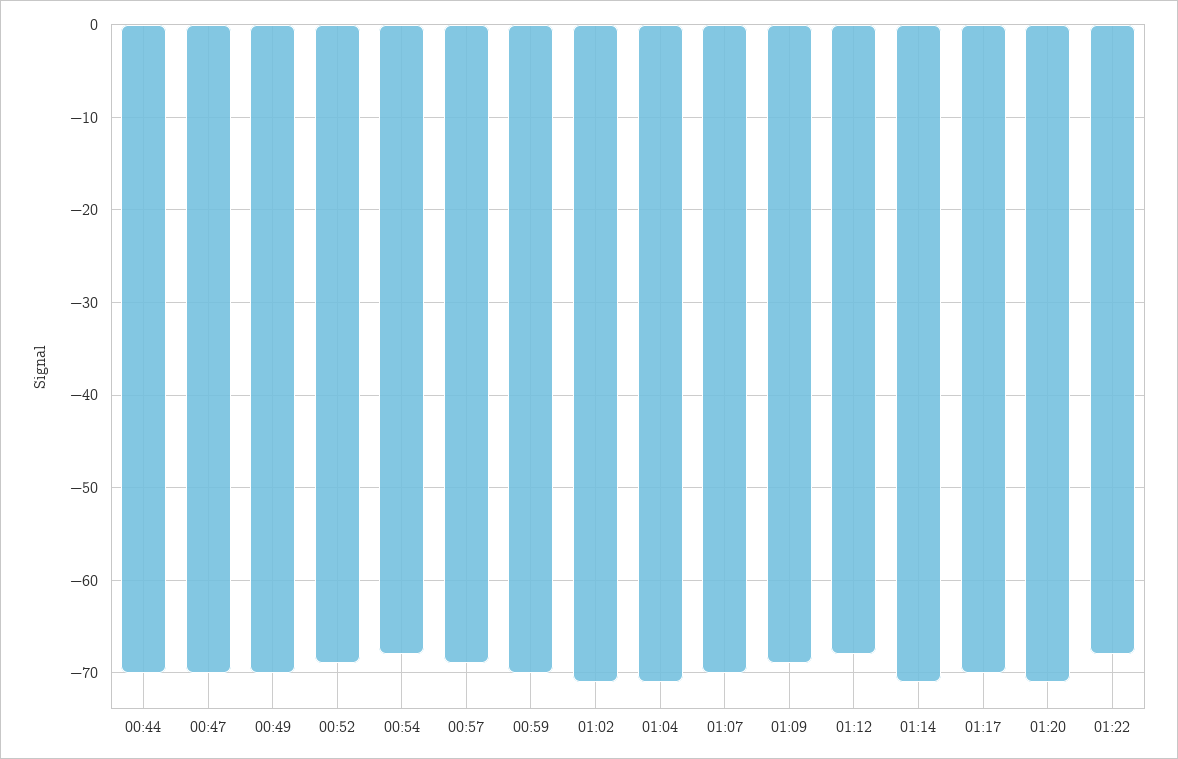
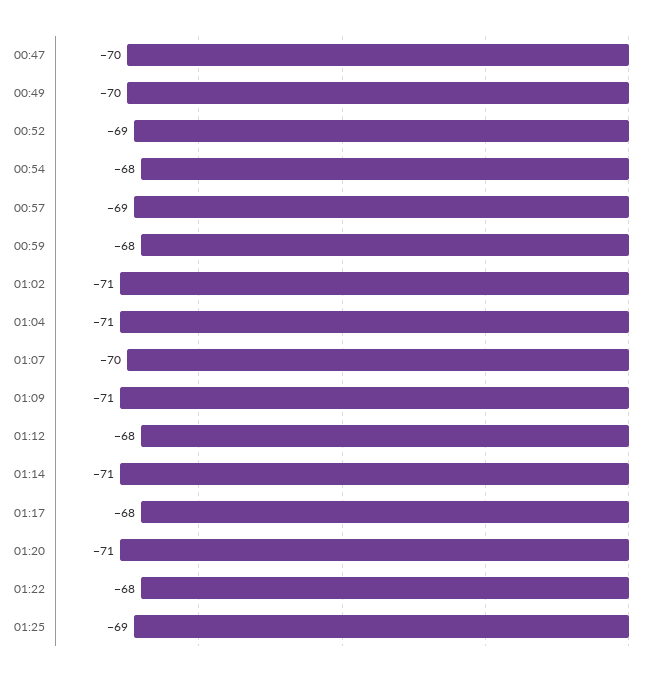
00:44: -70 -> none
00:59: -70 -> -68
01:09: -69 -> -71
01:17: -70 -> -68
01:25: none -> -69

